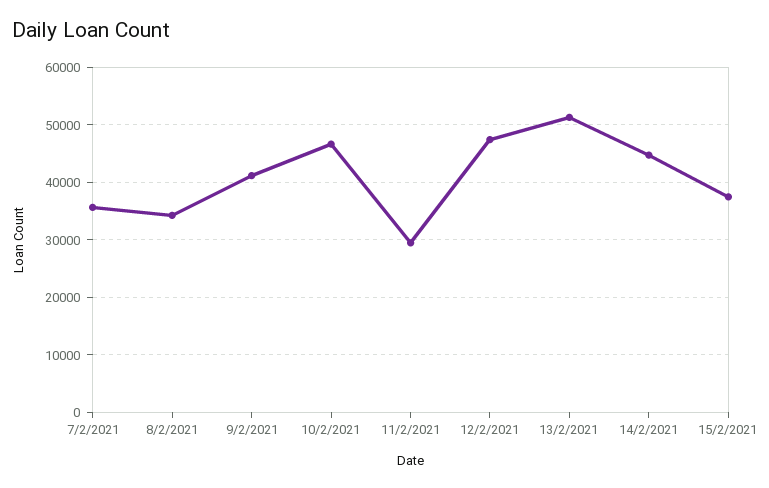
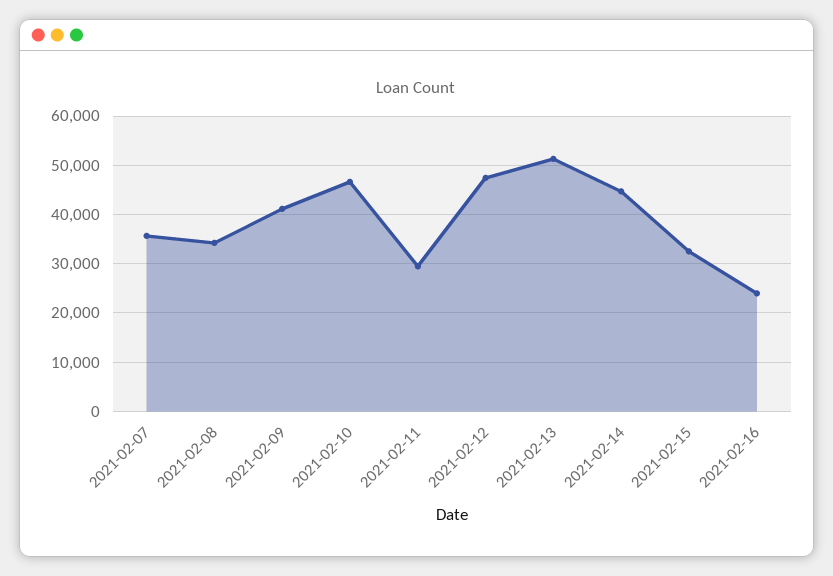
15/2/2021: 38000 -> 32000
2021-02-16: none -> 24000

